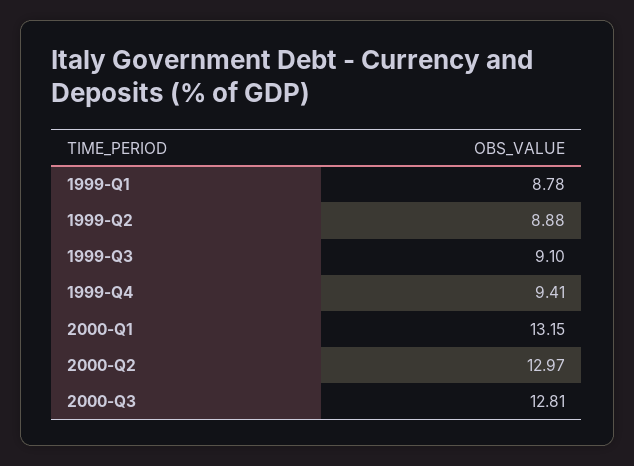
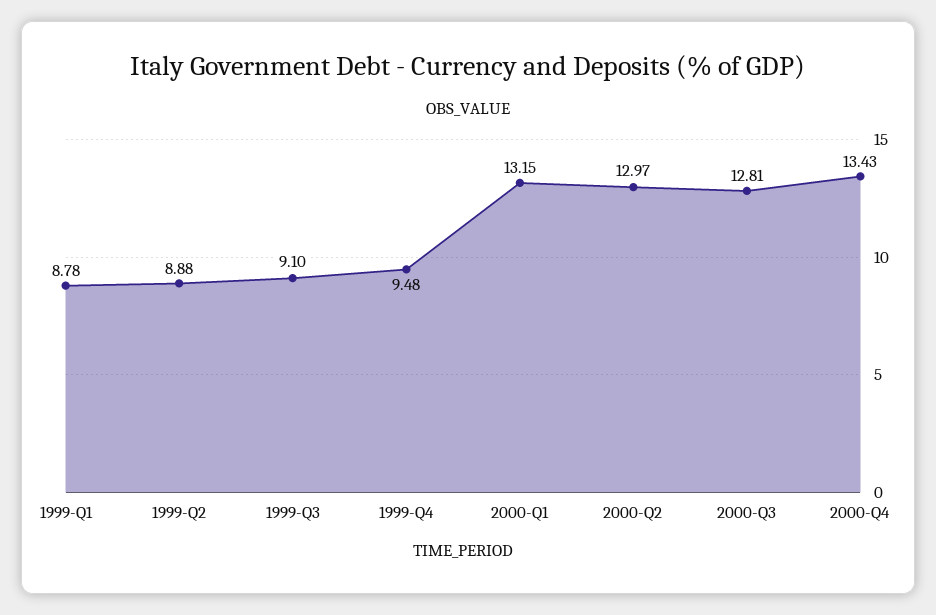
1999-Q4: 9.41 -> 9.48
2000-Q4: none -> 13.43

